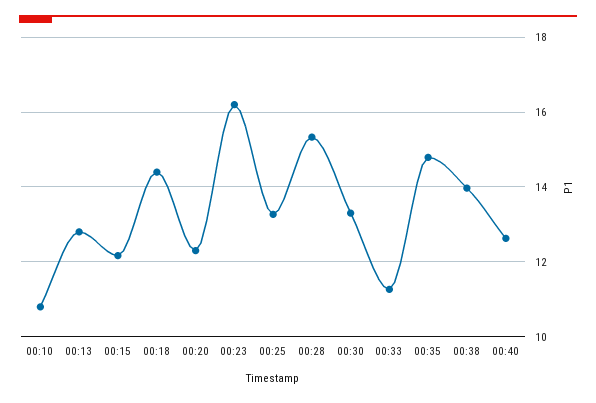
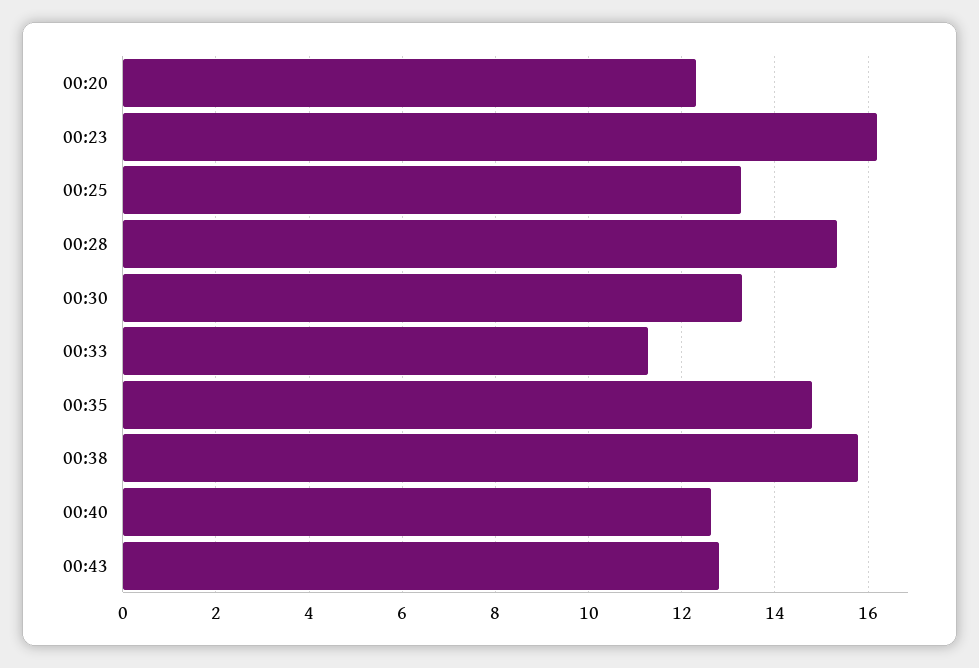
00:10: 10.8 -> none
00:13: 12.8 -> none
00:15: 12.2 -> none
00:18: 14.4 -> none
00:38: 14 -> 15.8
00:43: none -> 12.8

